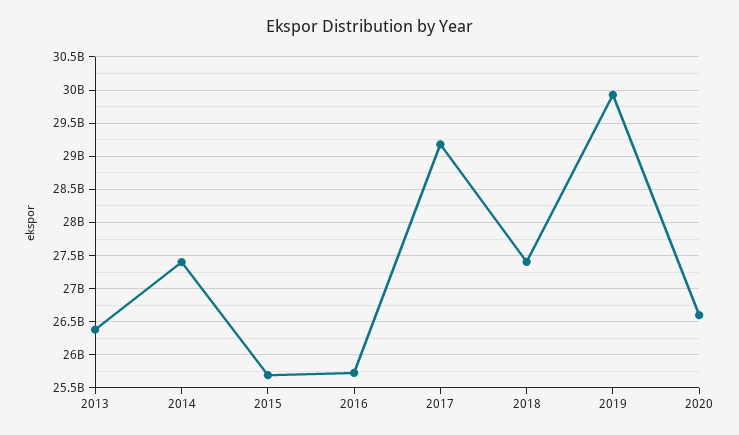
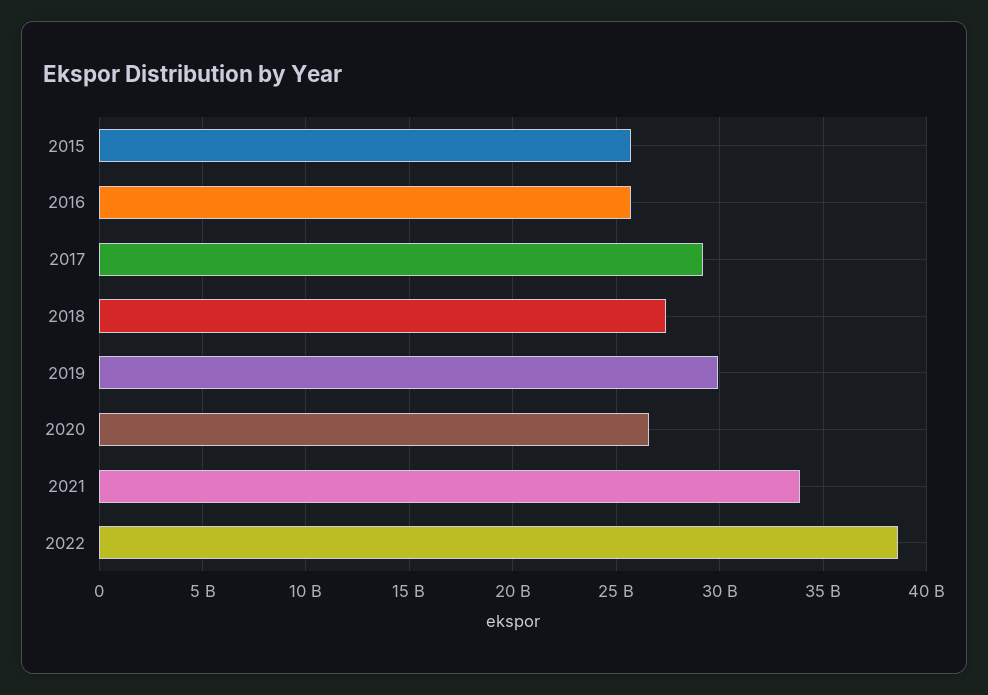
2013: 26400000000 -> none
2014: 27400000000 -> none
2021: none -> 34000000000
2022: none -> 38500000000

